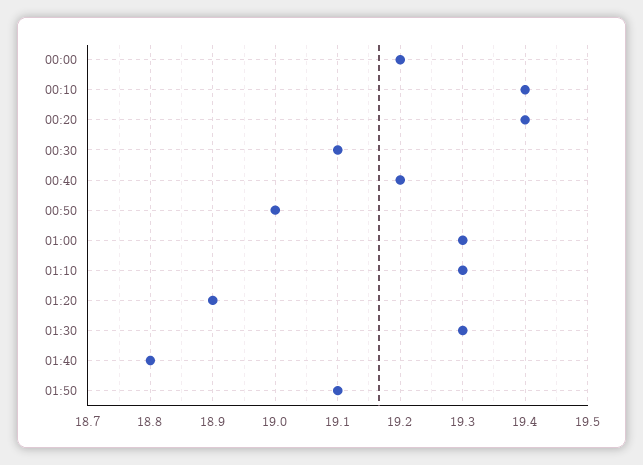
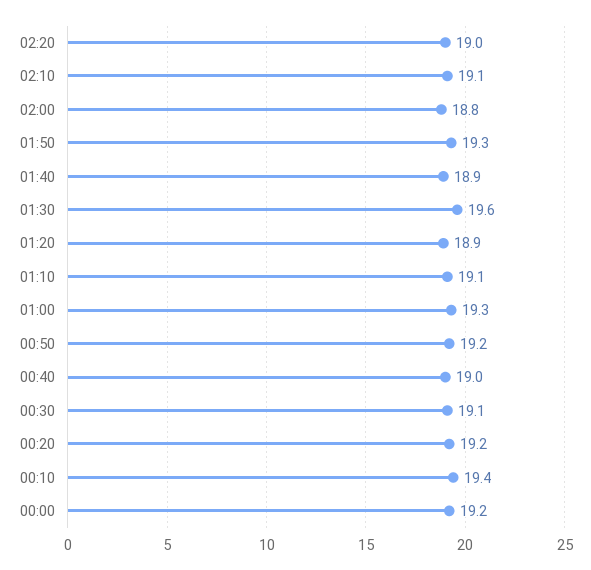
00:20: 19.4 -> 19.2
00:40: 19.2 -> 19
00:50: 19 -> 19.2
01:10: 19.3 -> 19.1
01:30: 19.3 -> 19.6
01:40: 18.8 -> 18.9
01:50: 19.1 -> 19.3
02:20: none -> 19
02:10: none -> 19.1
02:00: none -> 18.8

